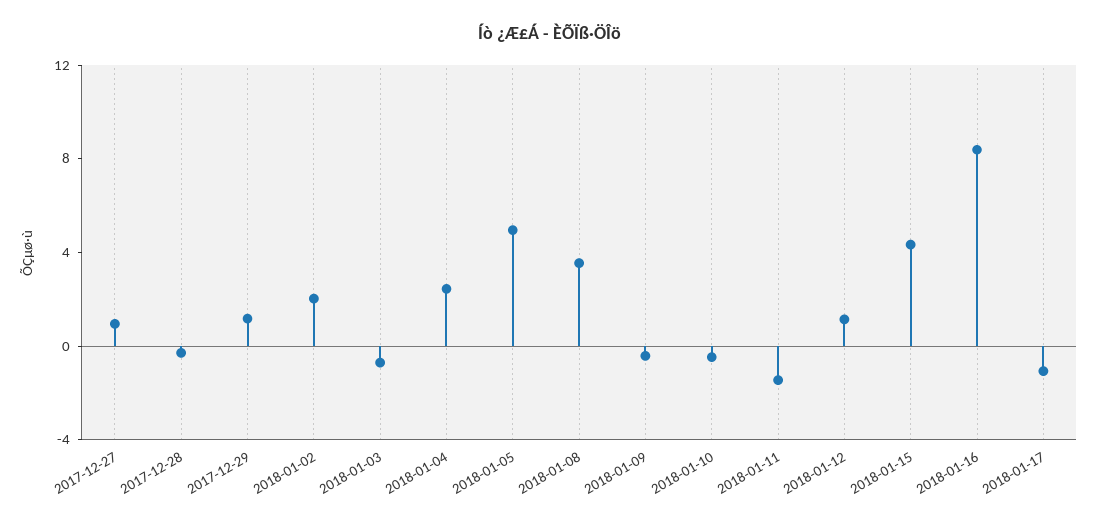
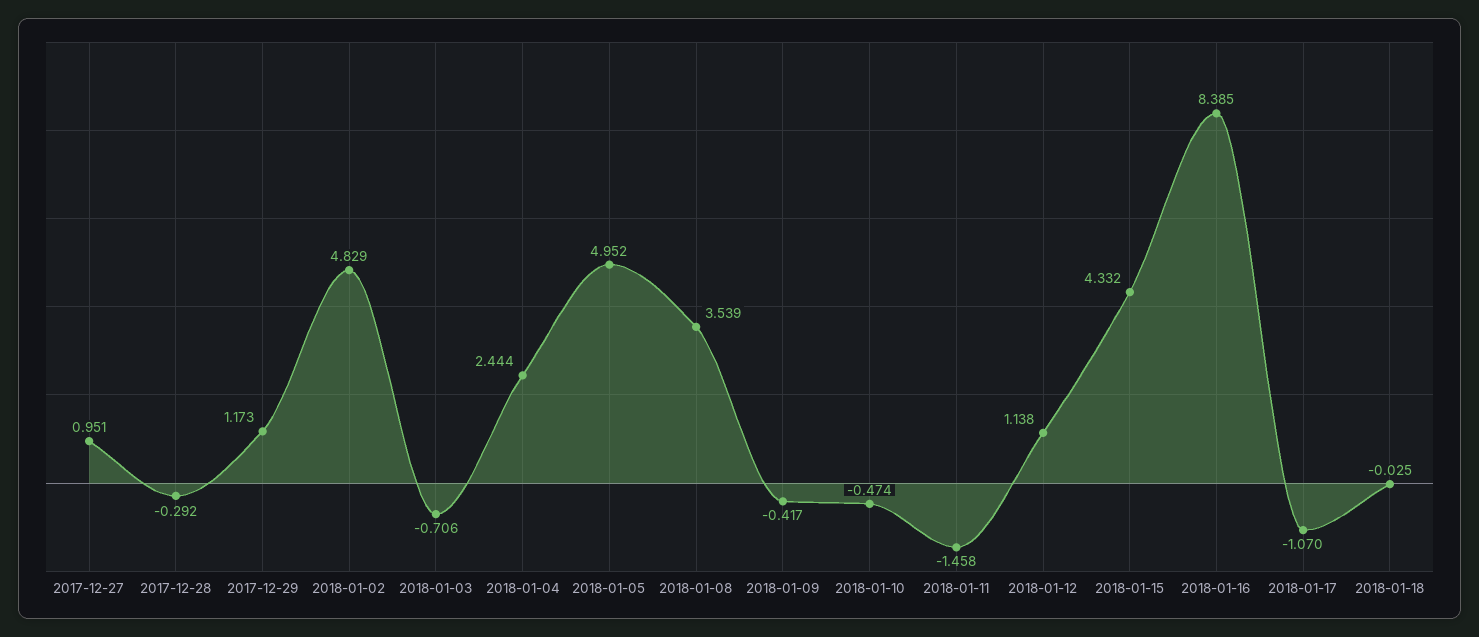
2018-01-02: 2 -> 4.829
2018-01-18: none -> -0.025

